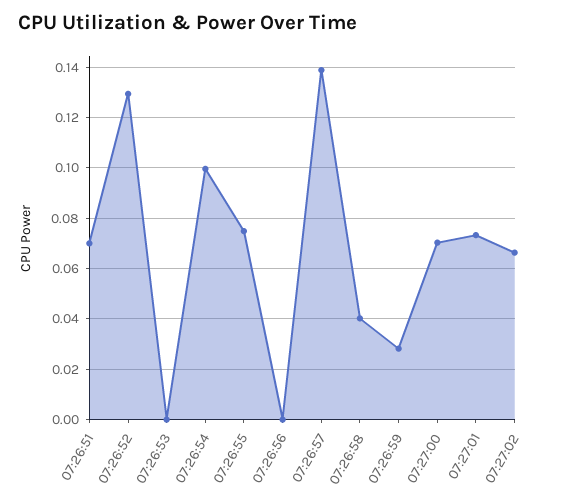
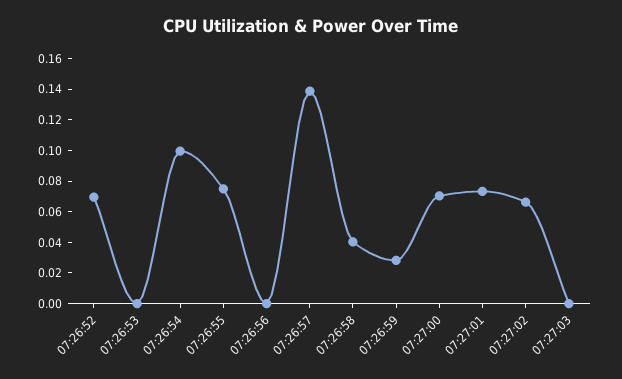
07:26:51: 0.07 -> none
07:26:52: 0.13 -> 0.07
07:27:03: none -> 0

